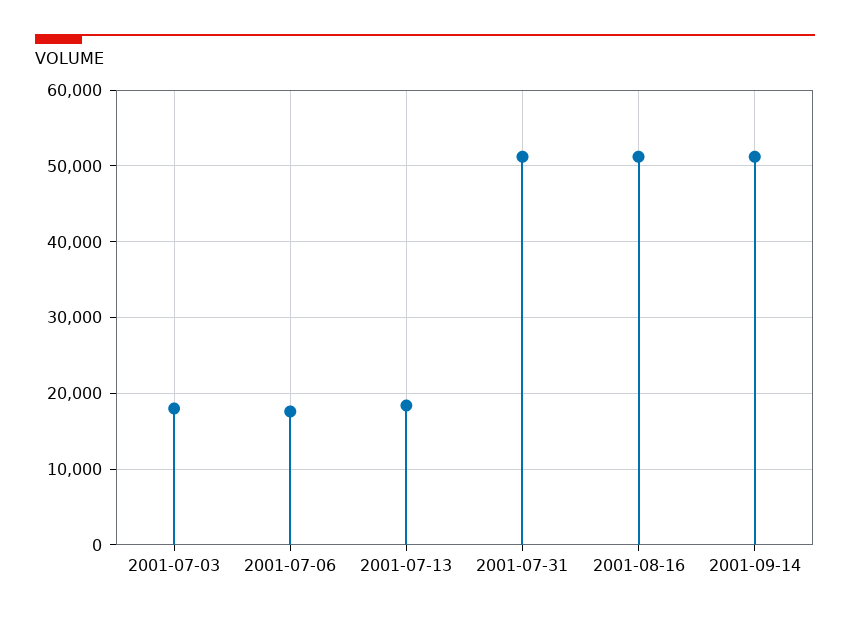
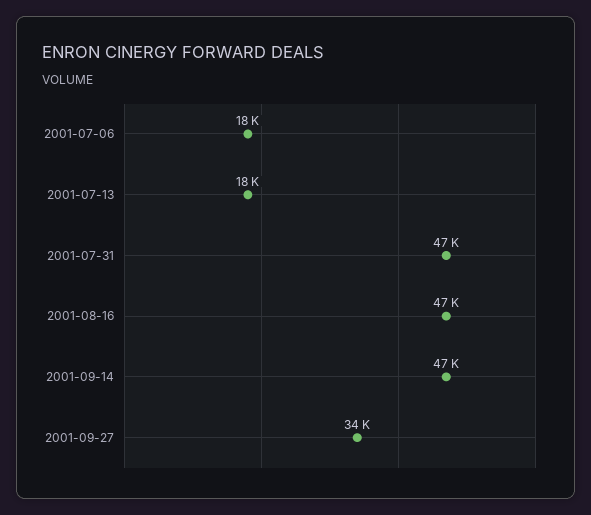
2001-07-03: 18000 -> none
2001-07-31: 51000 -> 47000
2001-08-16: 51000 -> 47000
2001-09-14: 51000 -> 47000
2001-09-27: none -> 34000

